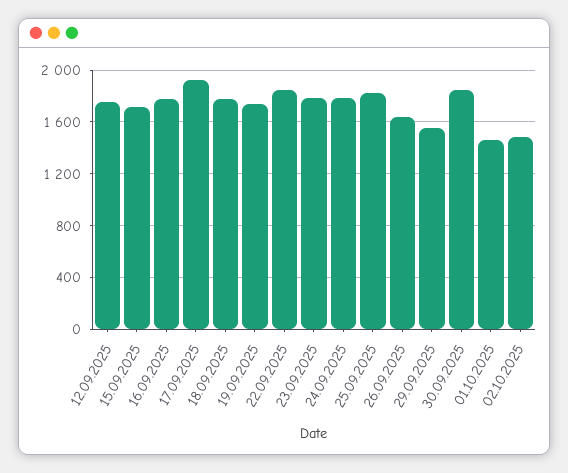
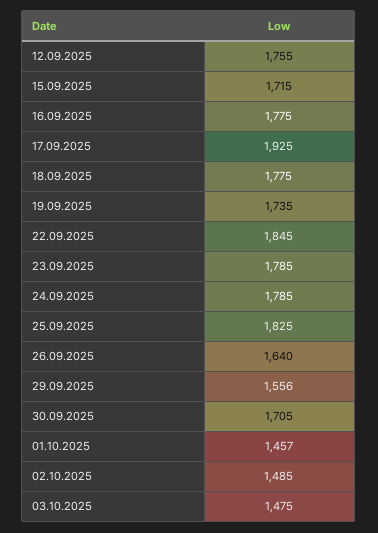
30.09.2025: 1850 -> 1705
03.10.2025: none -> 1475

